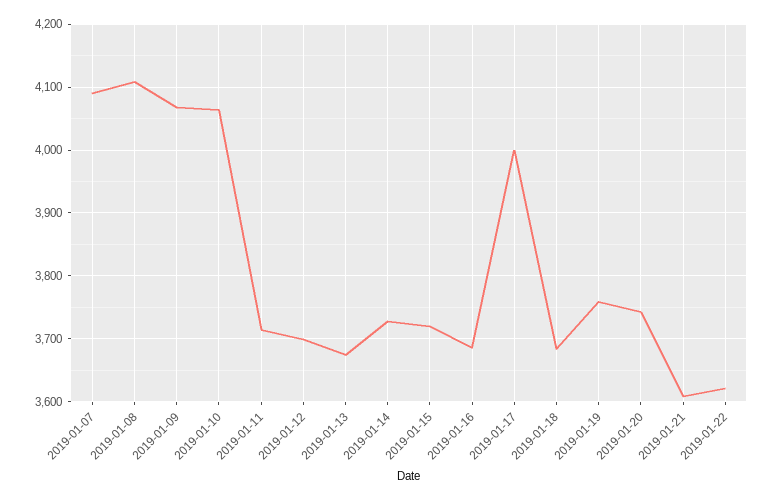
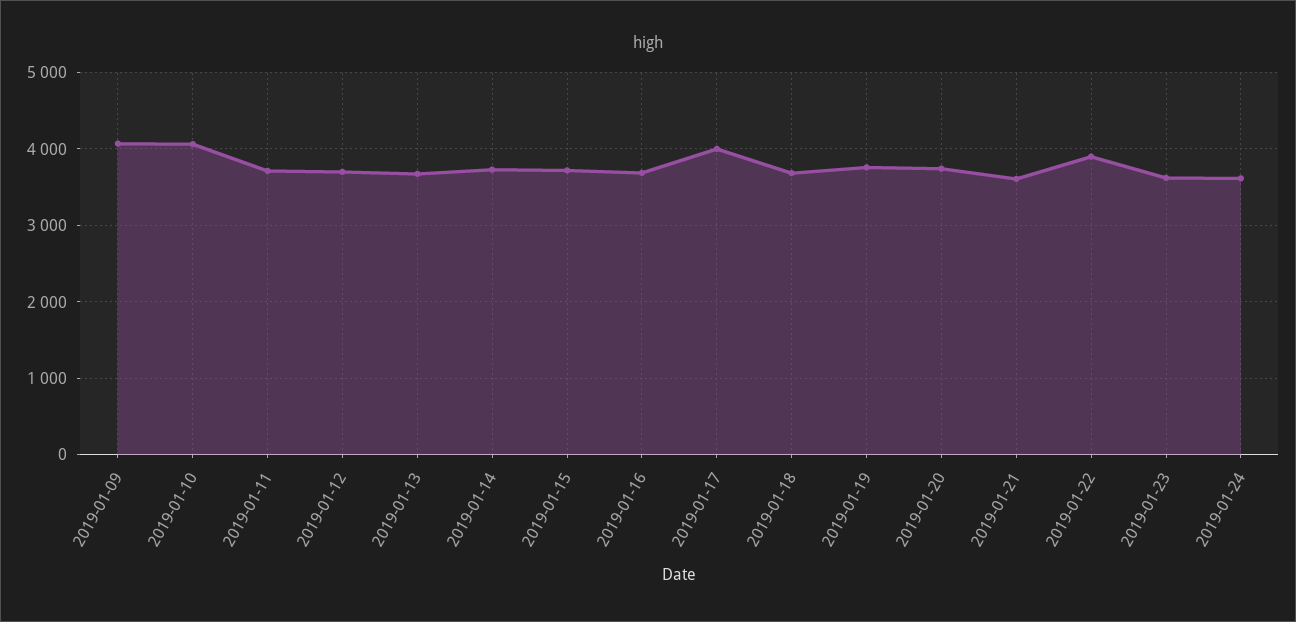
2019-01-07: 4090 -> none
2019-01-08: 4110 -> none
2019-01-22: 3620 -> 3900
2019-01-23: none -> 3600
2019-01-24: none -> 3600

